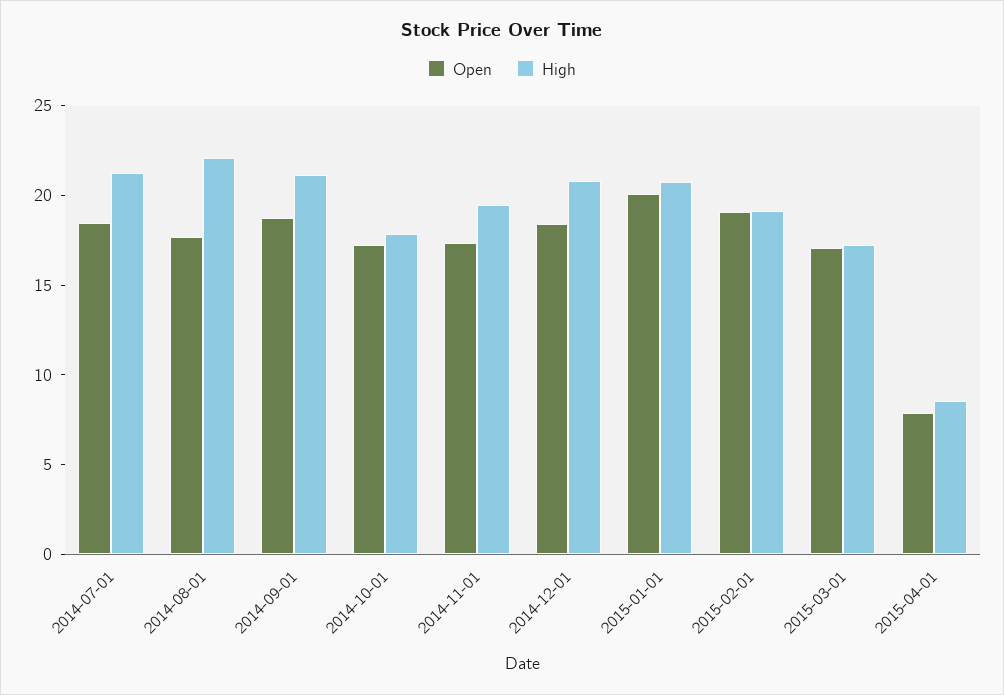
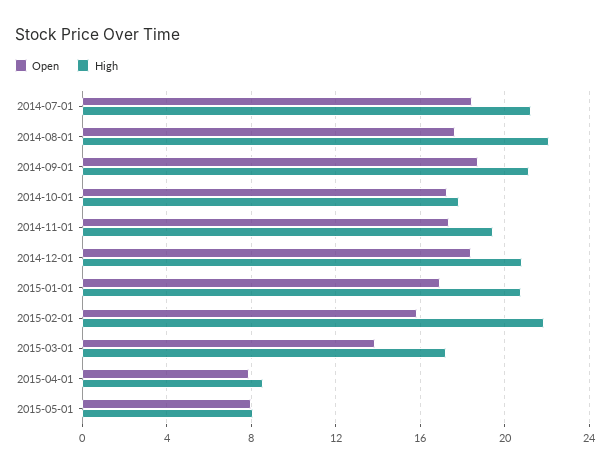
Open, 2015-01-01: 20 -> 17
Open, 2015-02-01: 19 -> 16
High, 2015-02-01: 19 -> 22
Open, 2015-03-01: 17 -> 14
Open, 2015-05-01: none -> 8
High, 2015-05-01: none -> 8

